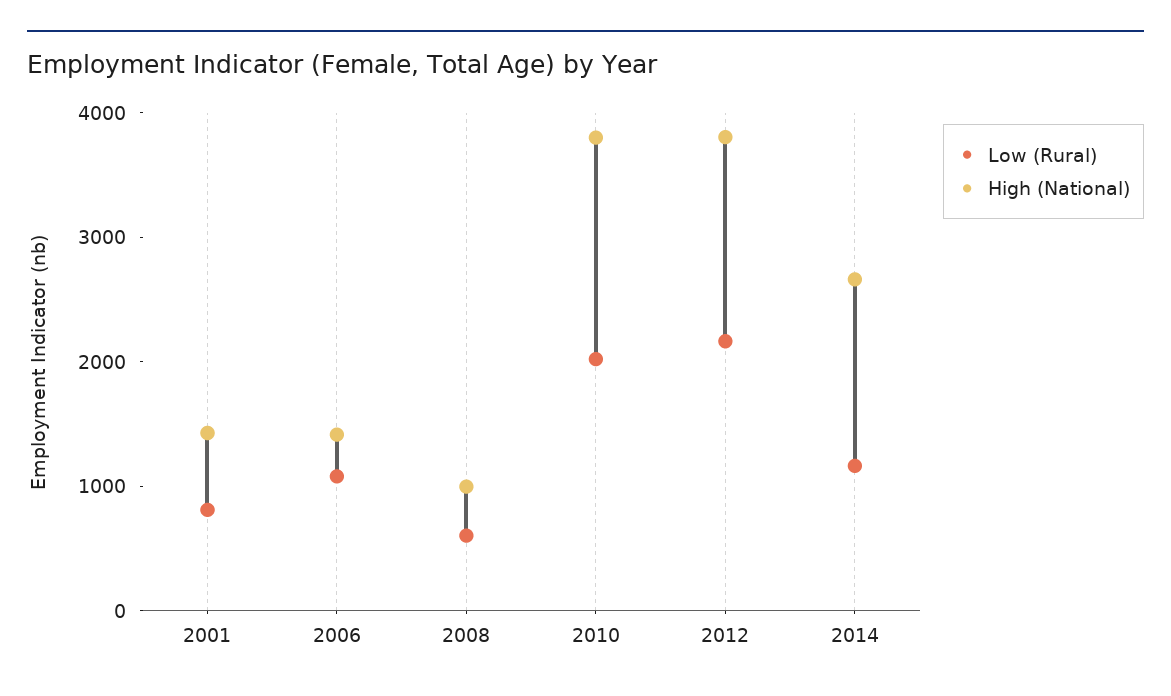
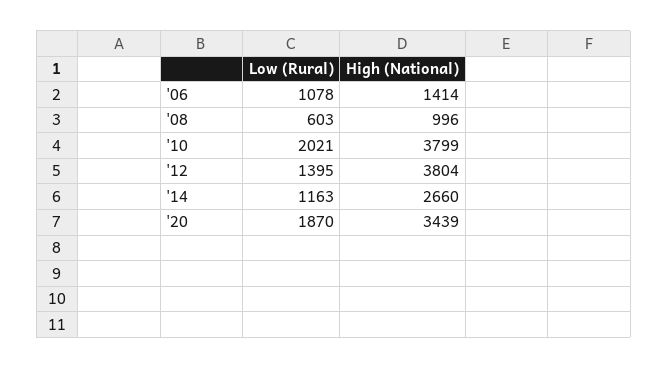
Low (Rural), 2001: 800 -> none
High (National), 2001: 1400 -> none
Low (Rural), 2012: 2200 -> 1395
Low (Rural), '20: none -> 1870
High (National), '20: none -> 3439

